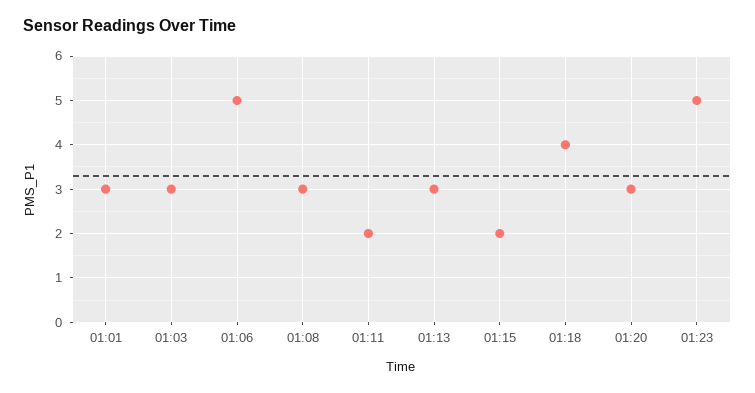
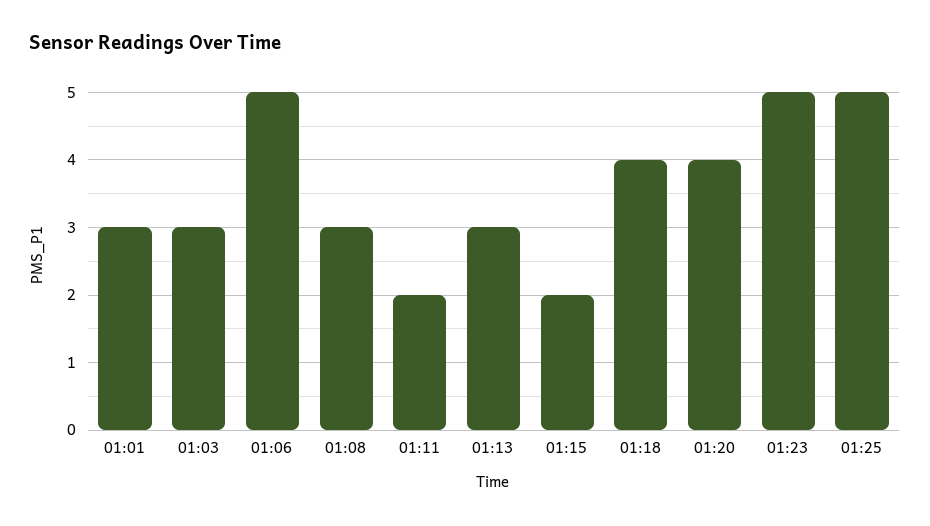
01:20: 3 -> 4
01:25: none -> 5

